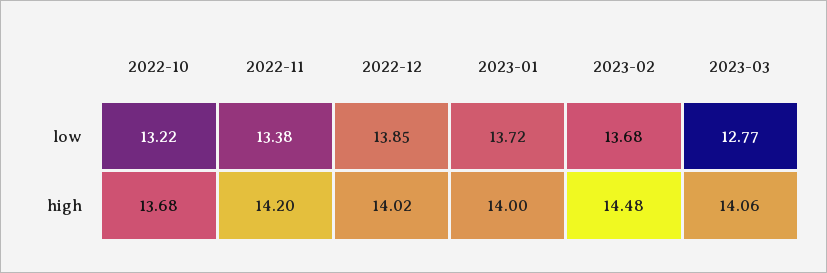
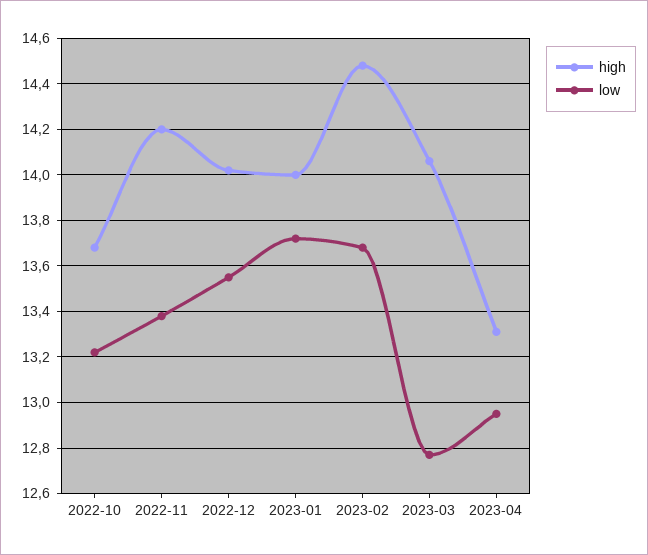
low, 2022-12: 13.85 -> 13.55
high, 2023-04: none -> 13.3
low, 2023-04: none -> 12.95

